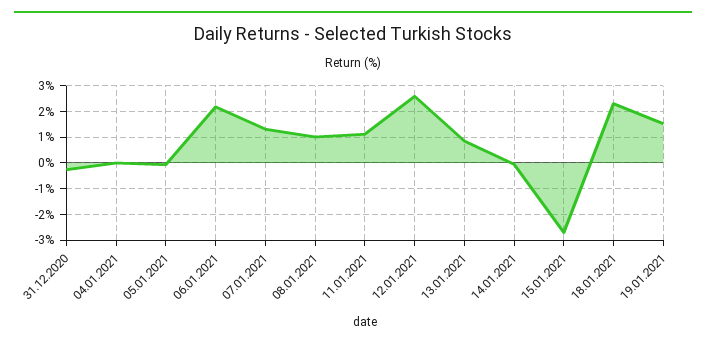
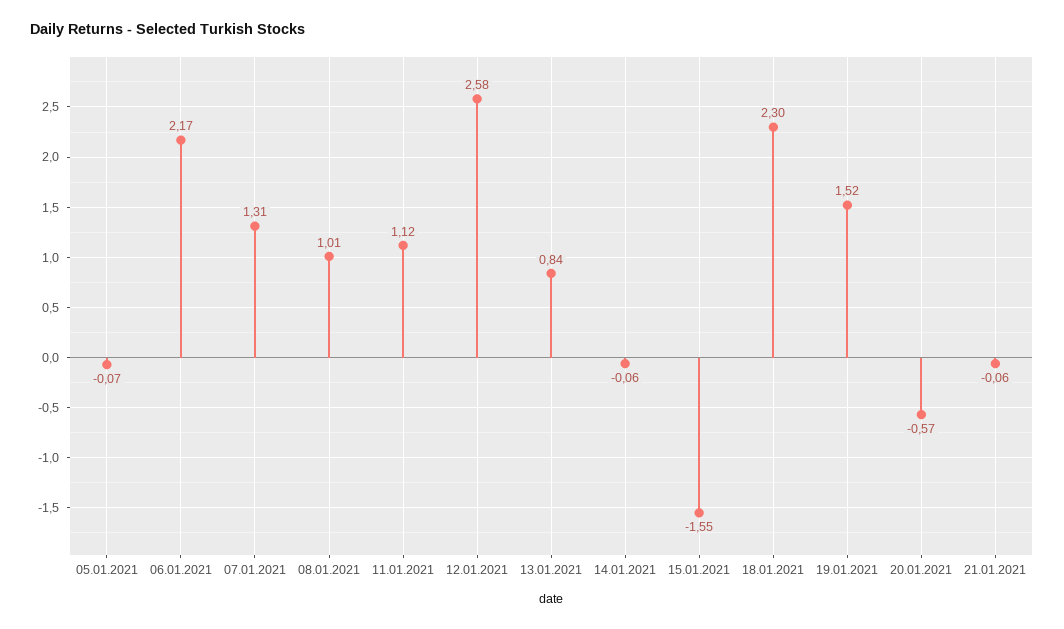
31.12.2020: -0.25 -> none
04.01.2021: 0 -> none
15.01.2021: -2.75 -> -1.55
20.01.2021: none -> -0.57
21.01.2021: none -> -0.06

